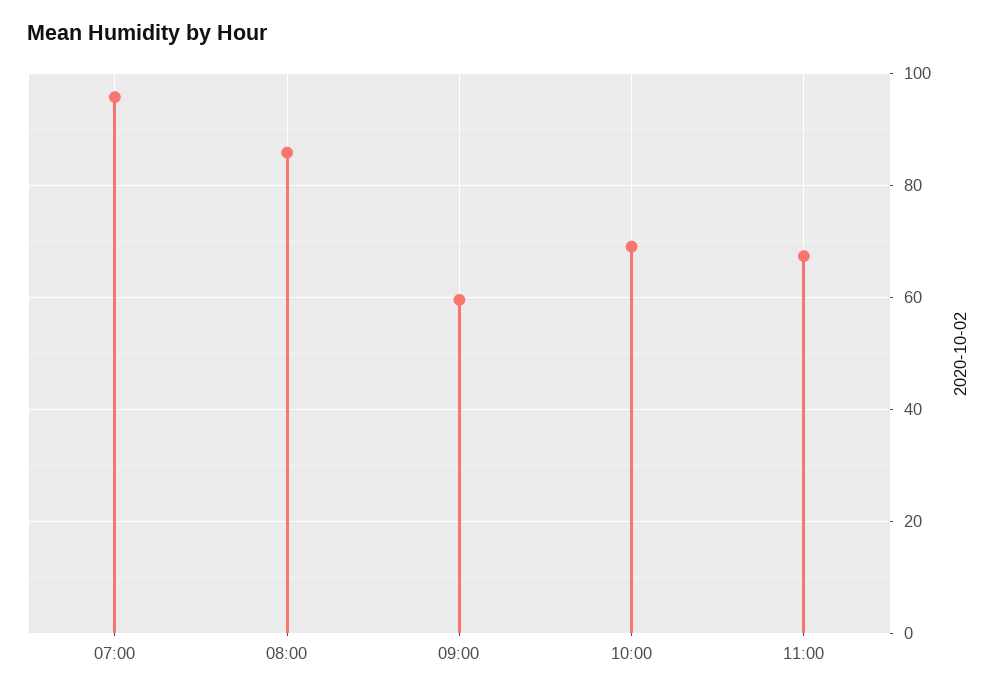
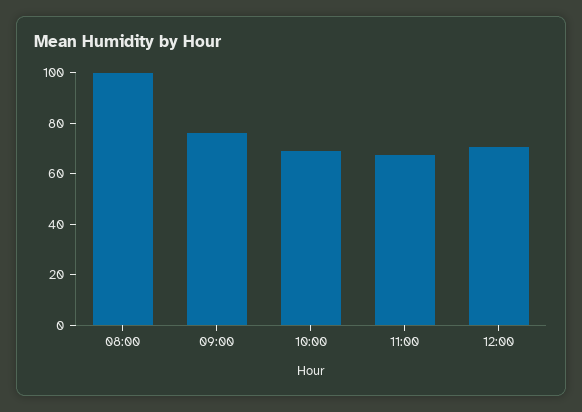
07:00: 96 -> none
08:00: 86 -> 100
09:00: 60 -> 75
12:00: none -> 70

